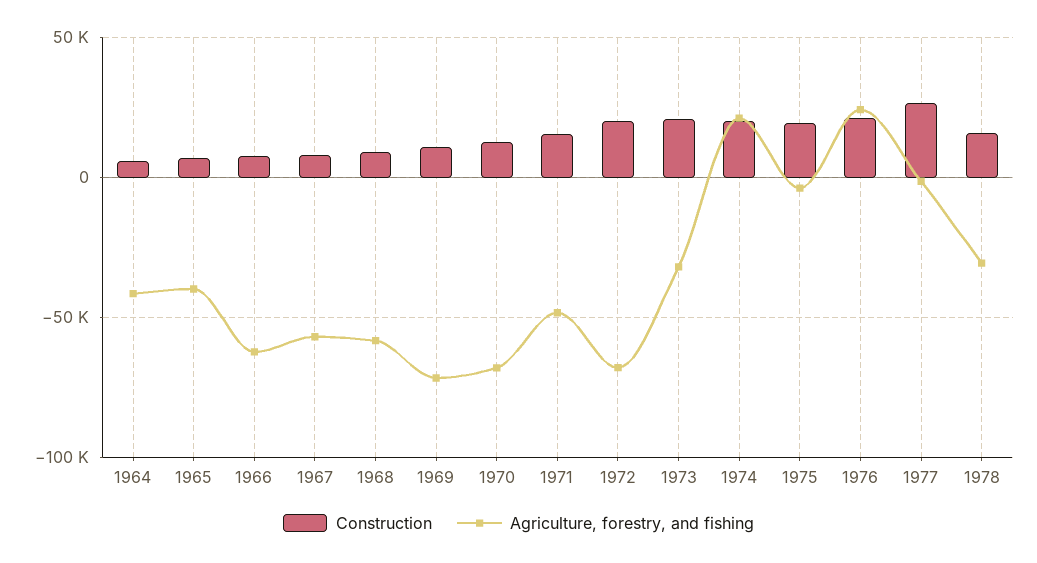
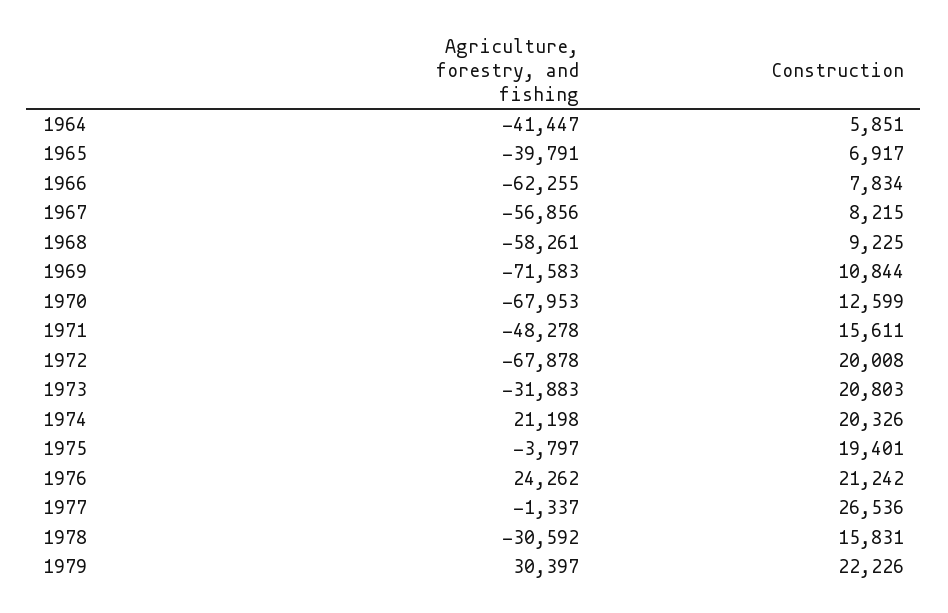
Agriculture, forestry, and fishing, 1979: none -> 30397
Construction, 1979: none -> 22226

